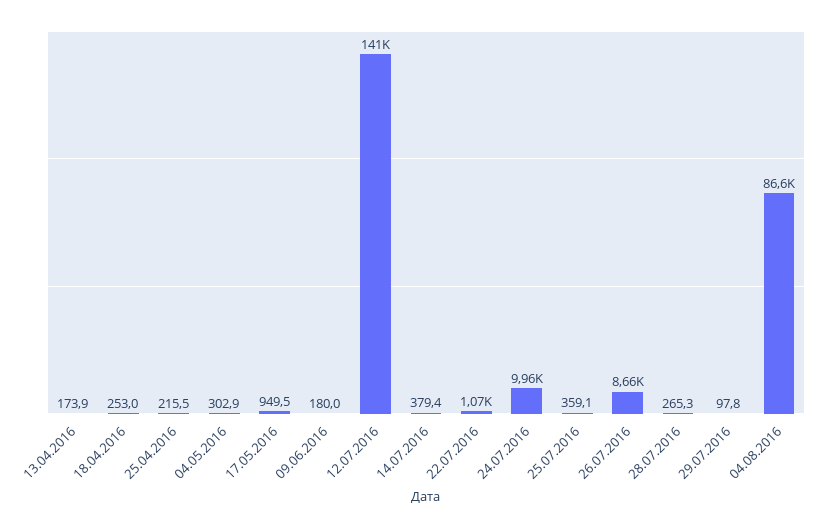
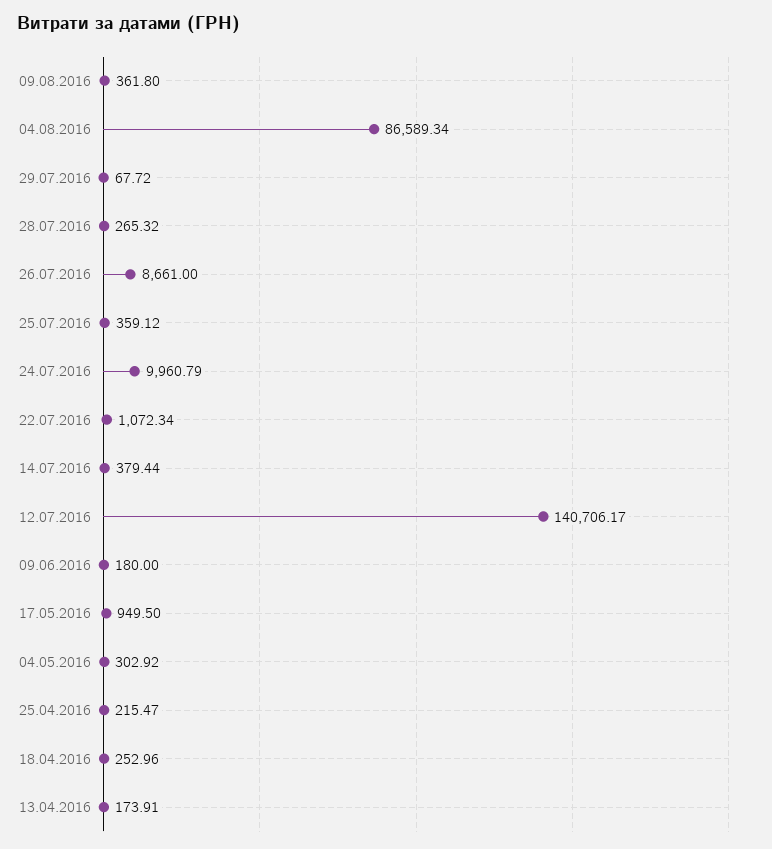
29.07.2016: 97.8 -> 67.72
09.08.2016: none -> 361.8

